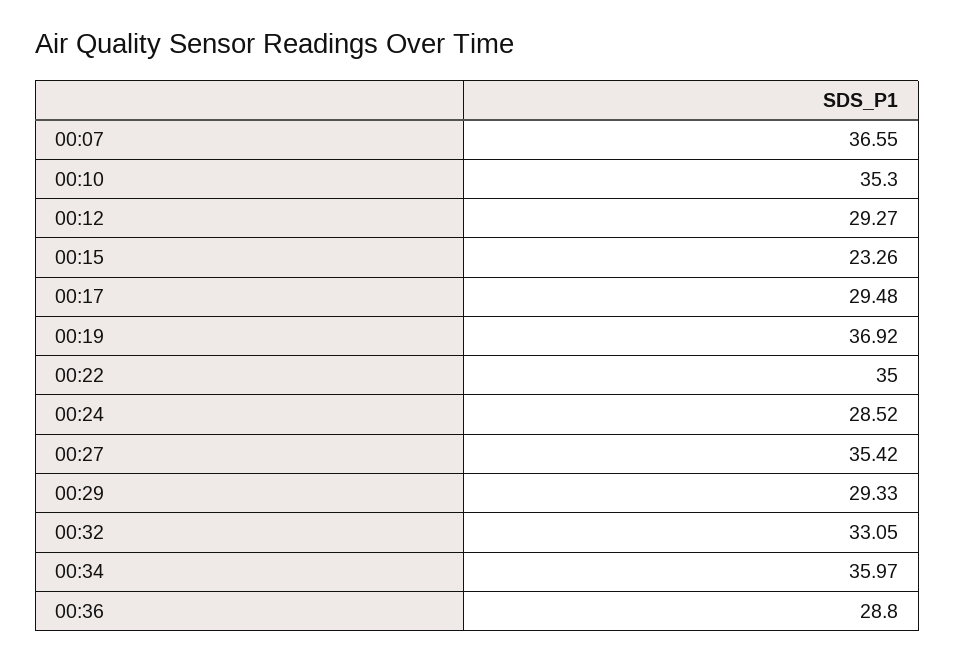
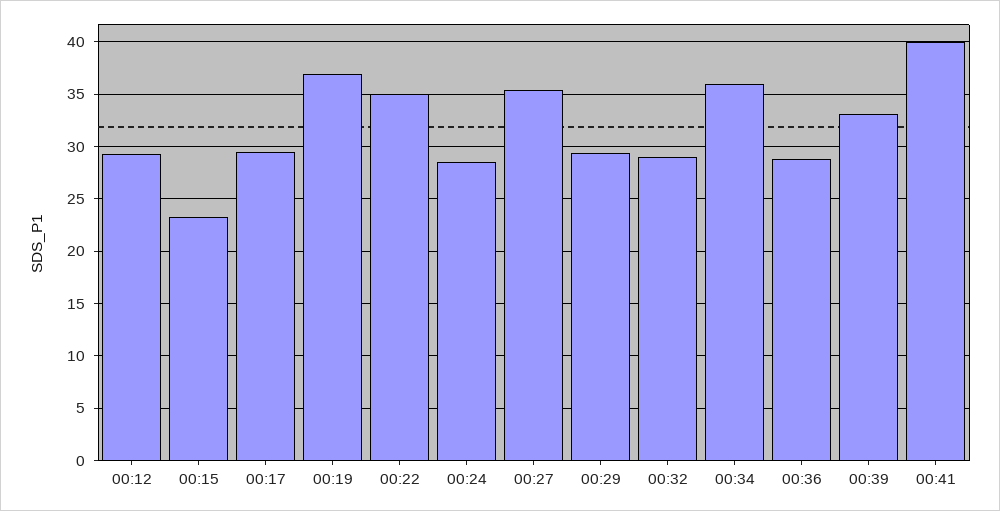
00:07: 36.55 -> none
00:10: 35.3 -> none
00:32: 33.05 -> 29
00:39: none -> 33
00:41: none -> 40

